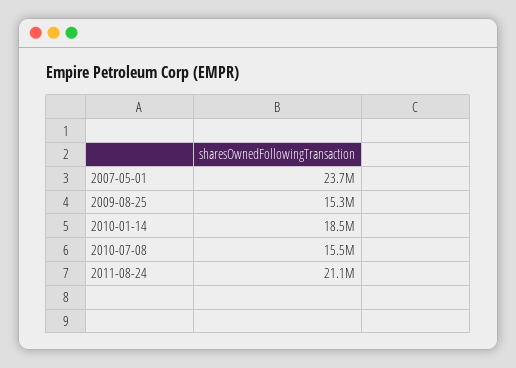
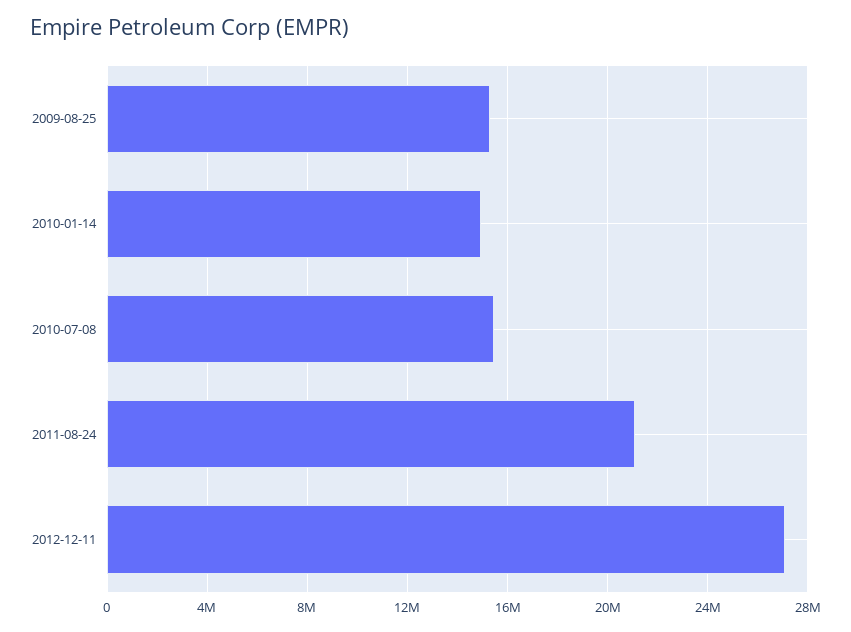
2007-05-01: 23700000 -> none
2010-01-14: 18500000 -> 15000000
2012-12-11: none -> 27000000

